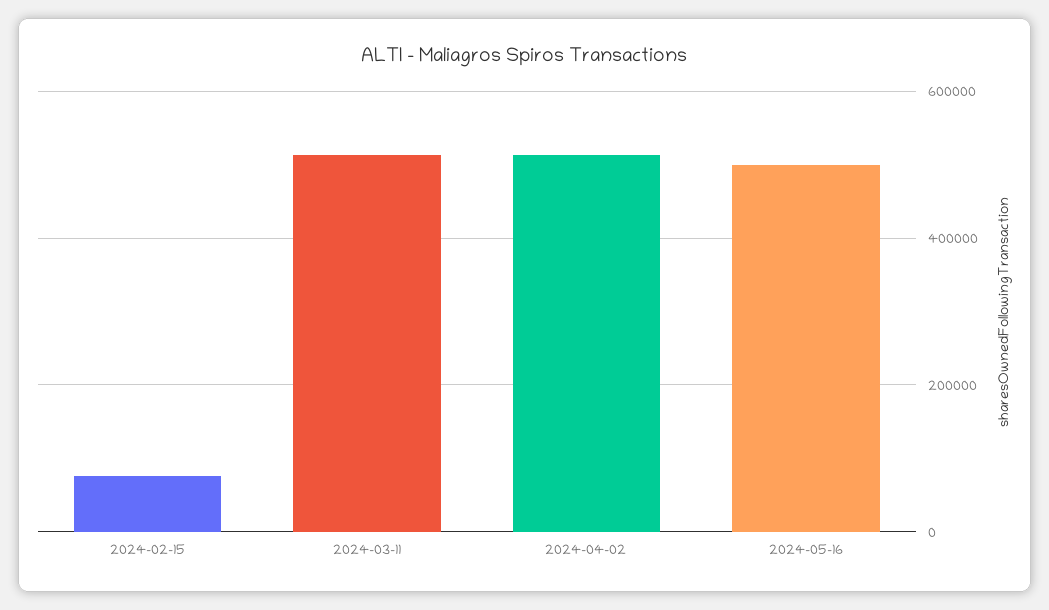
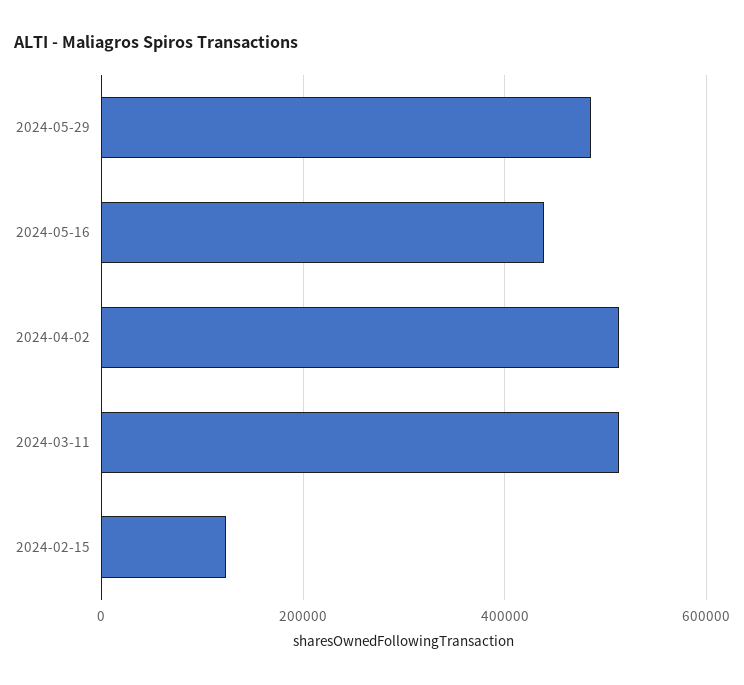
2024-02-15: 80000 -> 120000
2024-05-16: 500000 -> 440000
2024-05-29: none -> 480000

